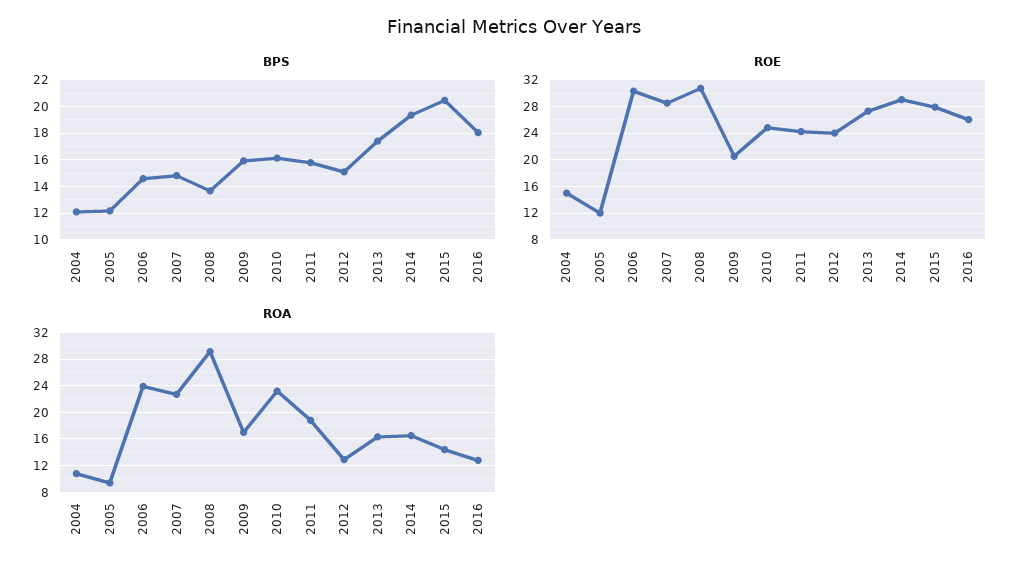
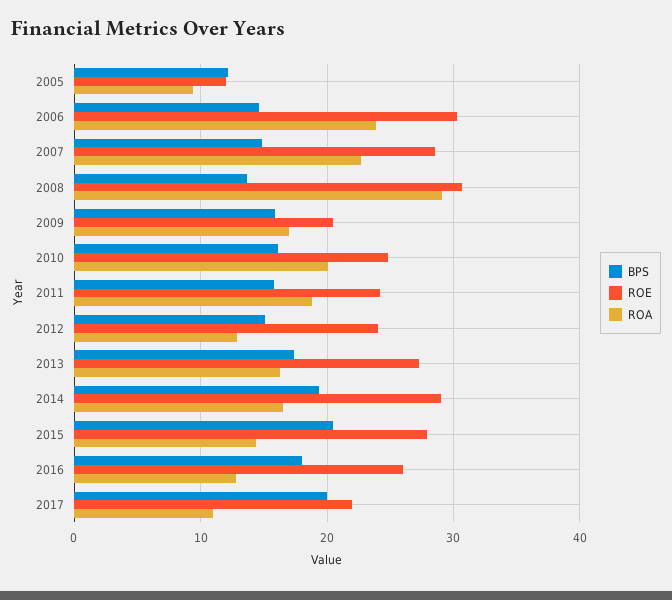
BPS, 2004: 12 -> none
ROE, 2004: 15 -> none
ROA, 2004: 11 -> none
ROA, 2010: 23 -> 20
BPS, 2017: none -> 20
ROE, 2017: none -> 22
ROA, 2017: none -> 11

